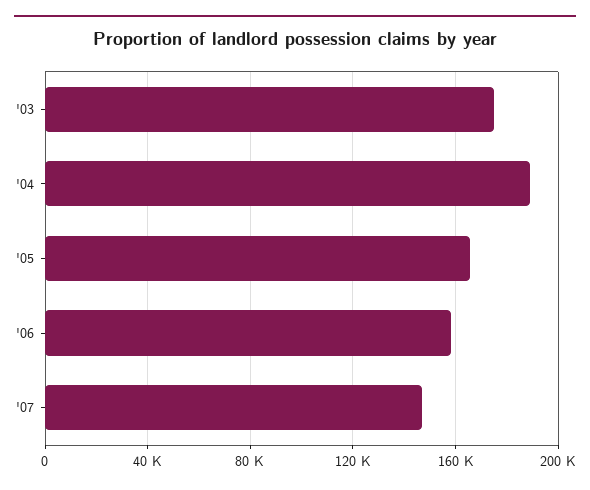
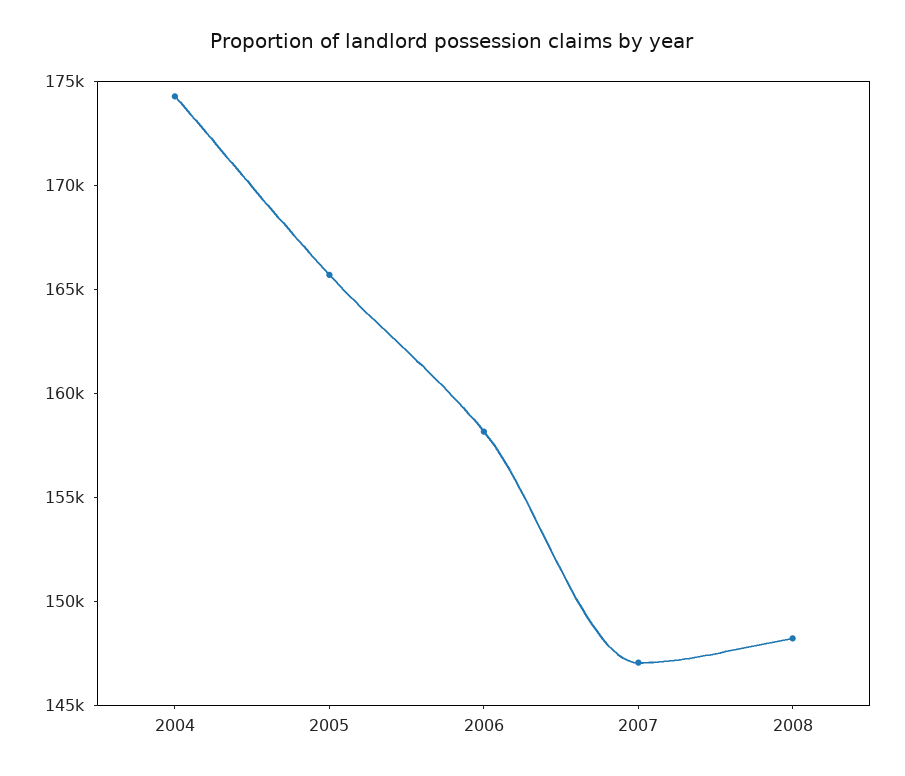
'03: 175000 -> none
'04: 190000 -> 174000
2008: none -> 148000

